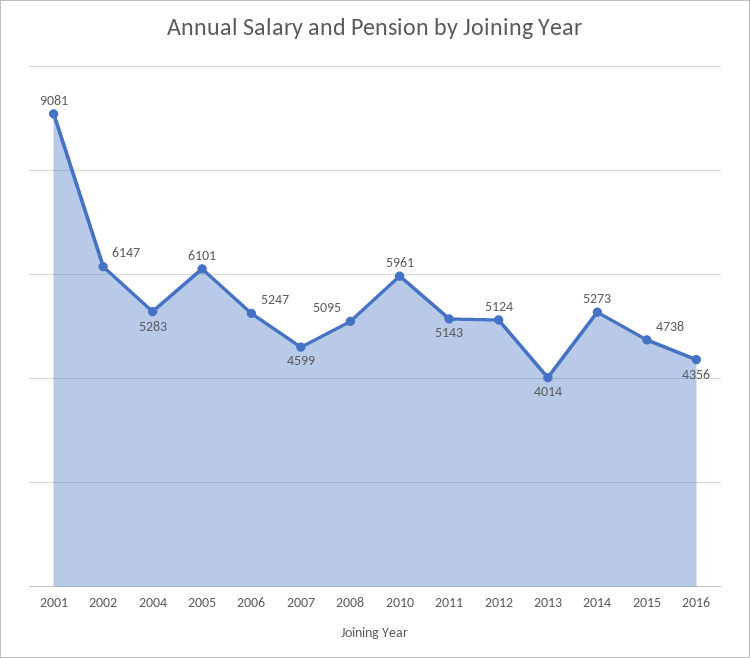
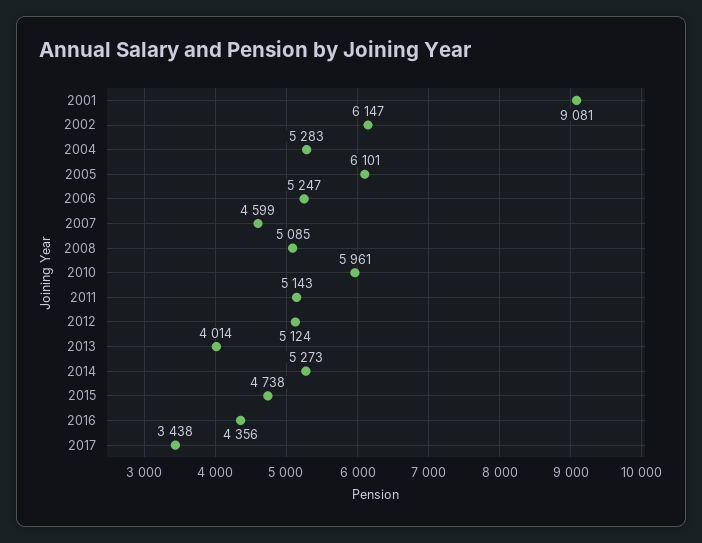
2008: 5095 -> 5085
2017: none -> 3438

